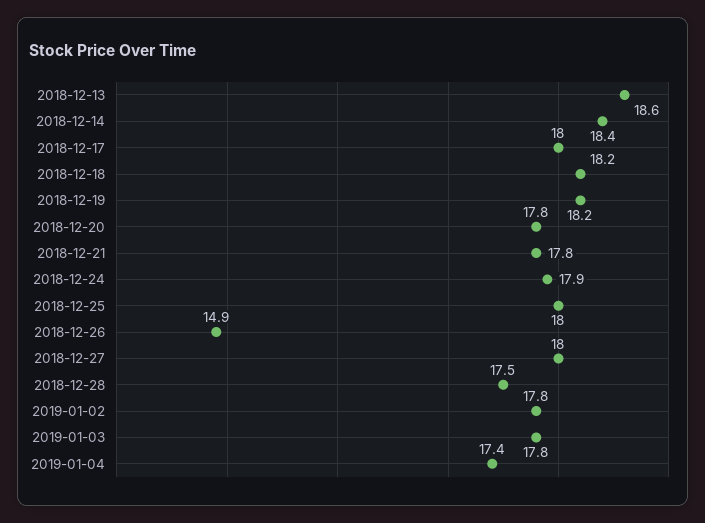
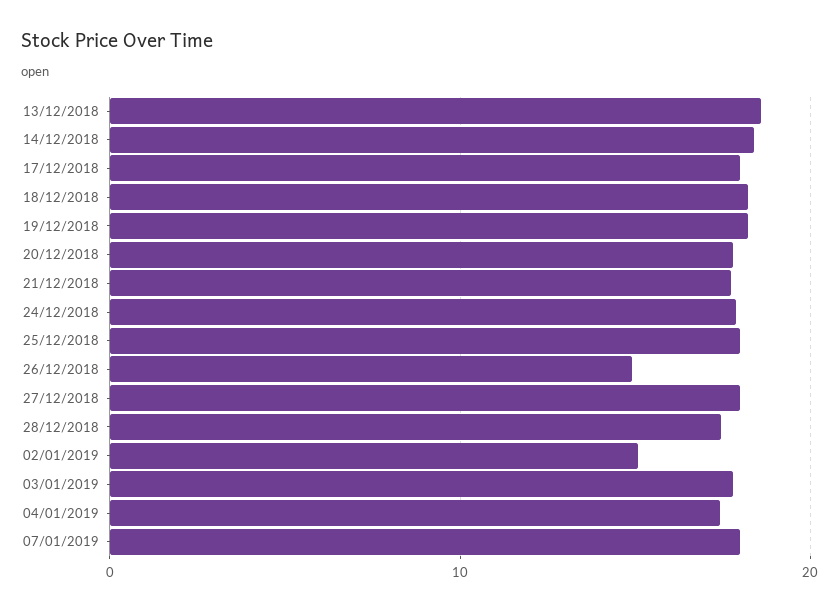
2019-01-02: 17.8 -> 15
07/01/2019: none -> 18

